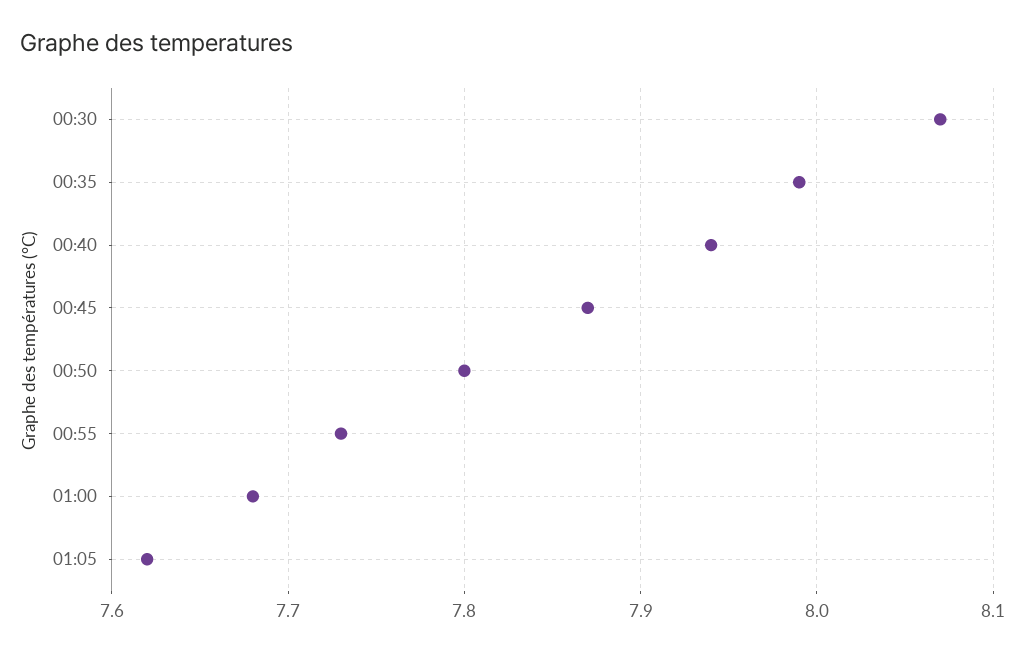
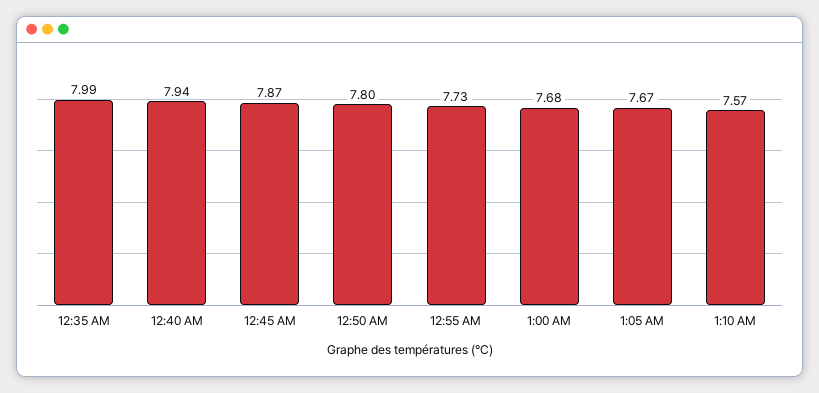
00:30: 8.07 -> none
01:05: 7.62 -> 7.67
1:10 AM: none -> 7.57

